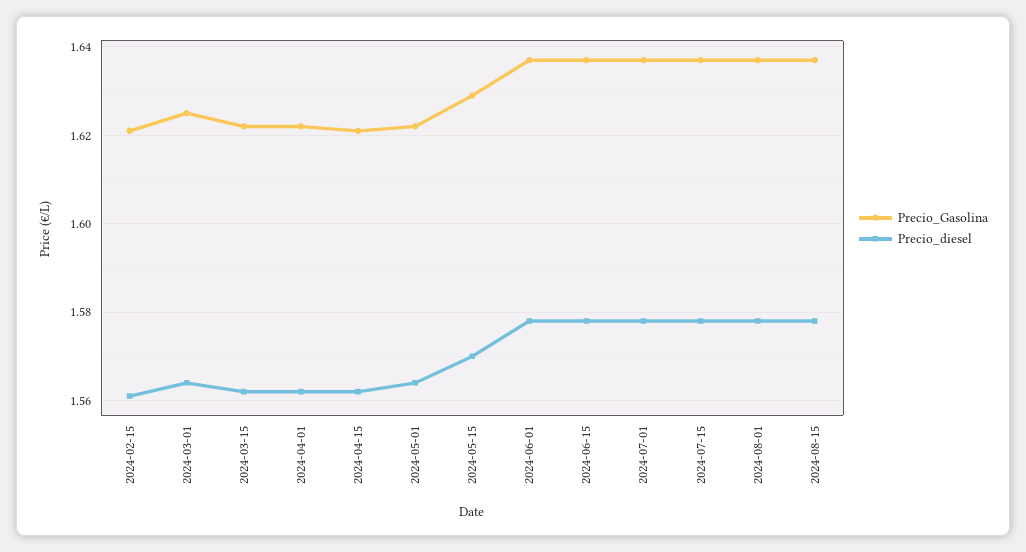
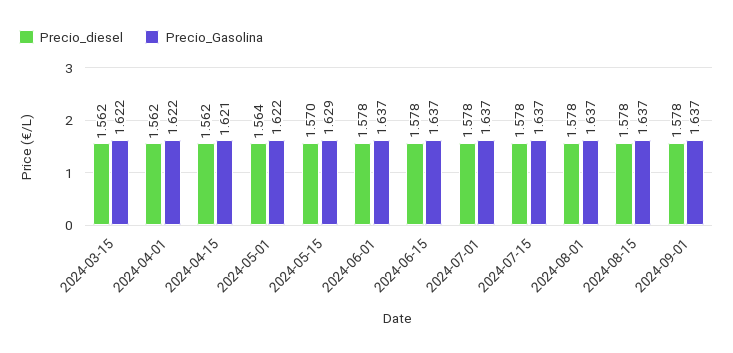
Precio_Gasolina, 2024-02-15: 1.62 -> none
Precio_diesel, 2024-02-15: 1.56 -> none
Precio_Gasolina, 2024-03-01: 1.625 -> none
Precio_diesel, 2024-03-01: 1.565 -> none
Precio_diesel, 2024-09-01: none -> 1.578
Precio_Gasolina, 2024-09-01: none -> 1.637

